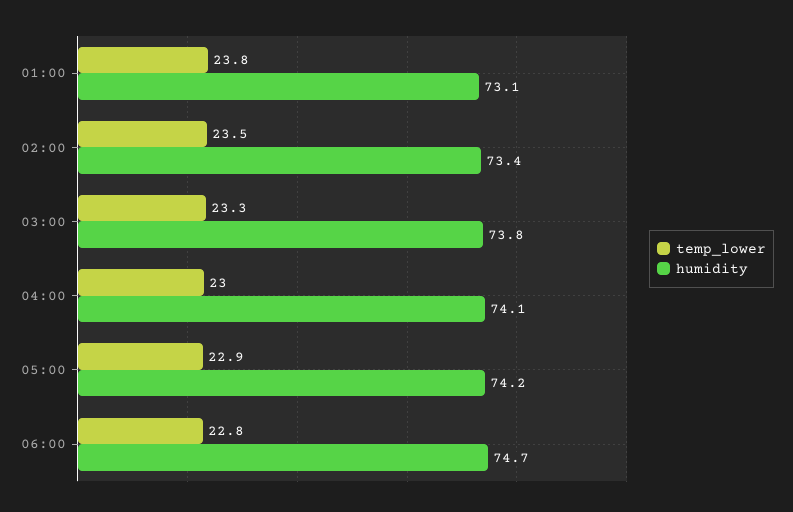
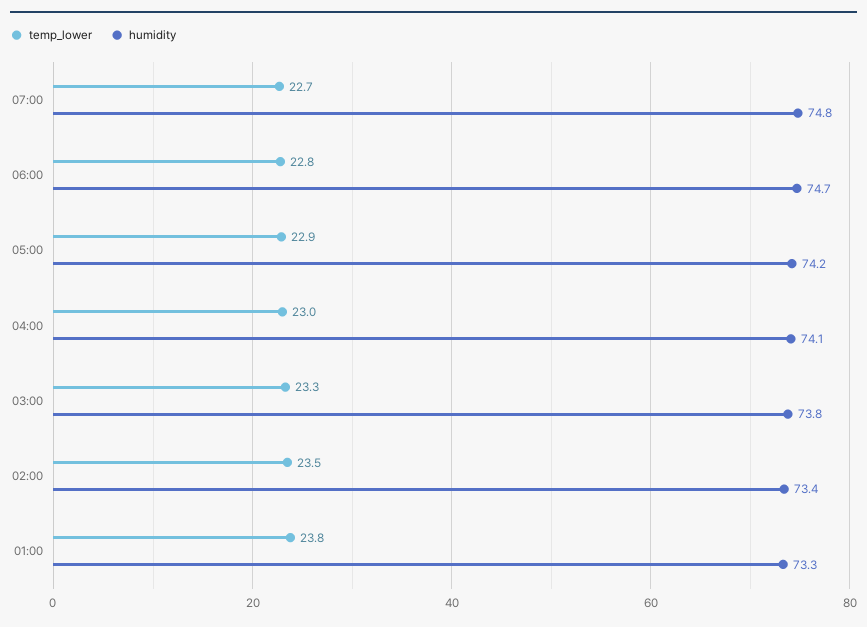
humidity, 01:00: 73.1 -> 73.3
temp_lower, 07:00: none -> 22.7
humidity, 07:00: none -> 74.8

